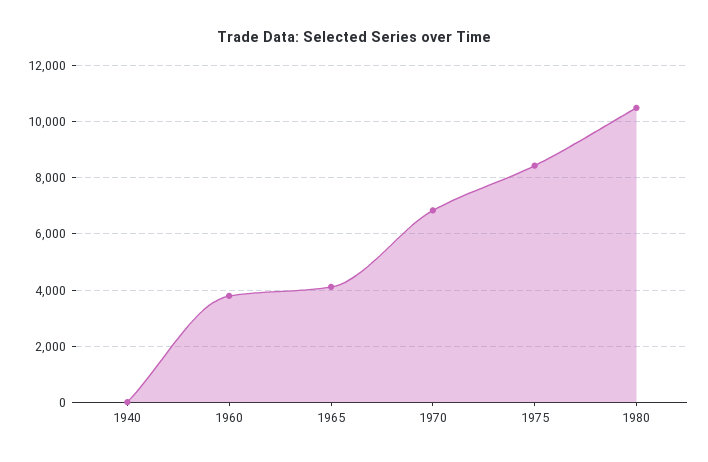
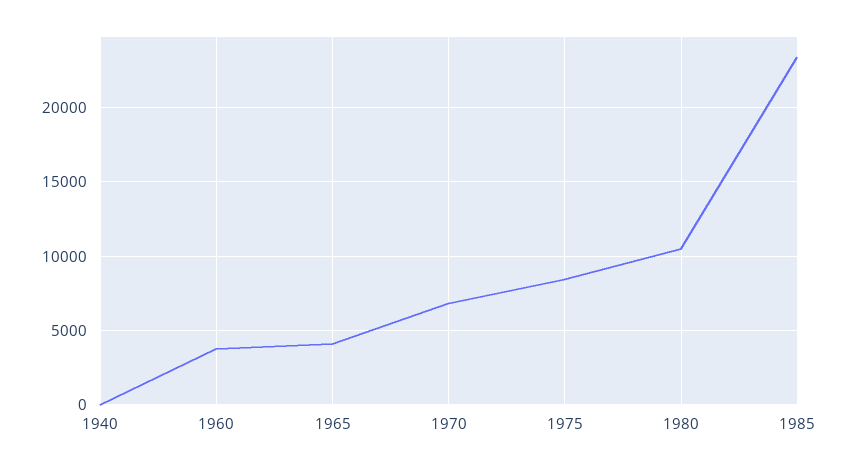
1985: none -> 23500

